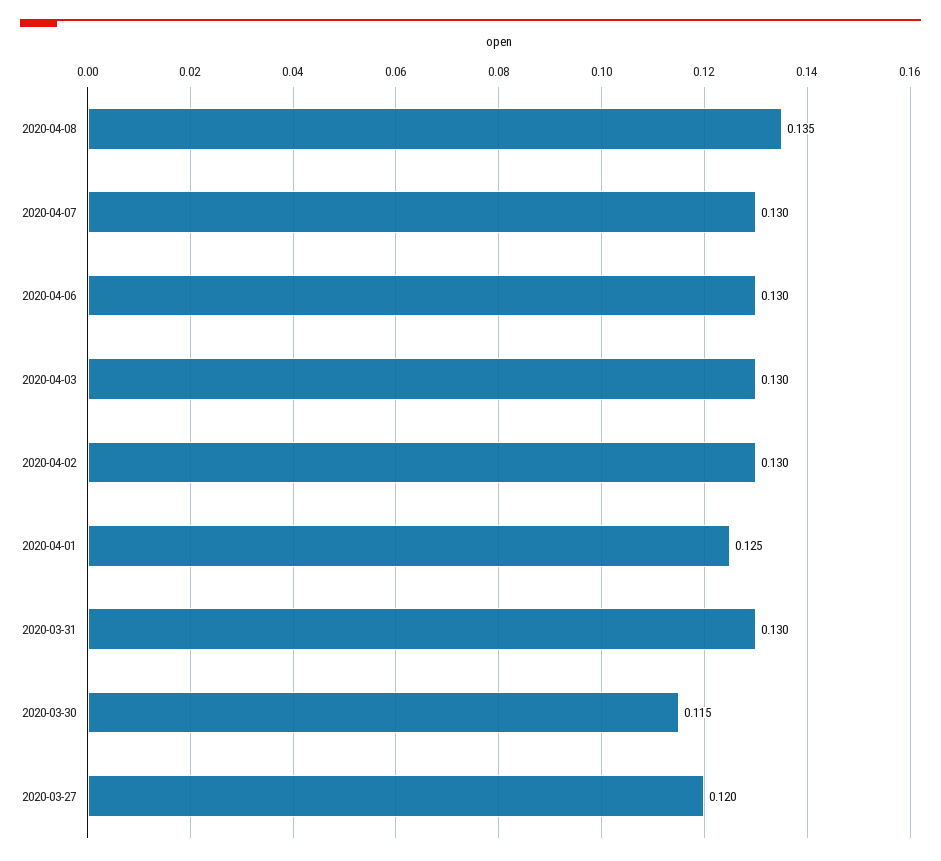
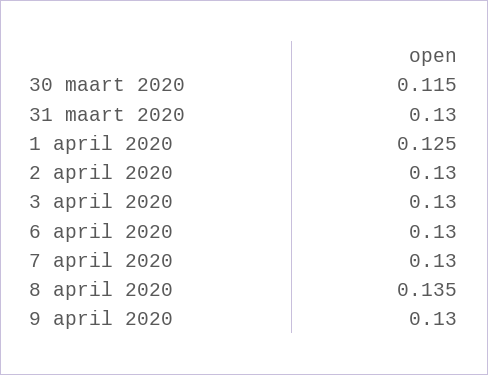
2020-03-27: 0.12 -> none
9 april 2020: none -> 0.13

